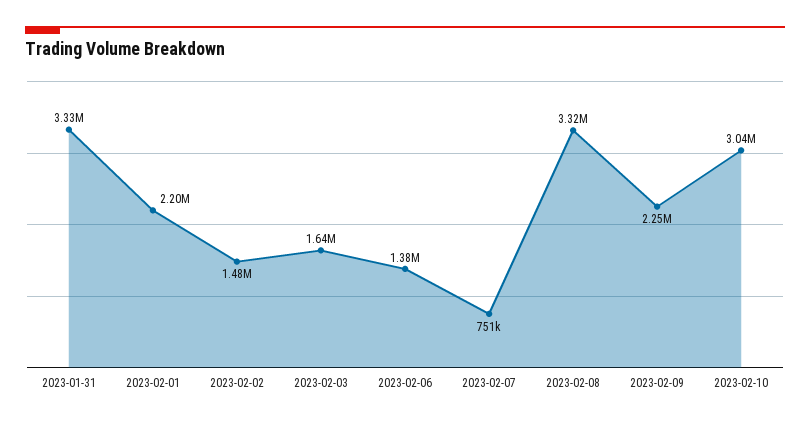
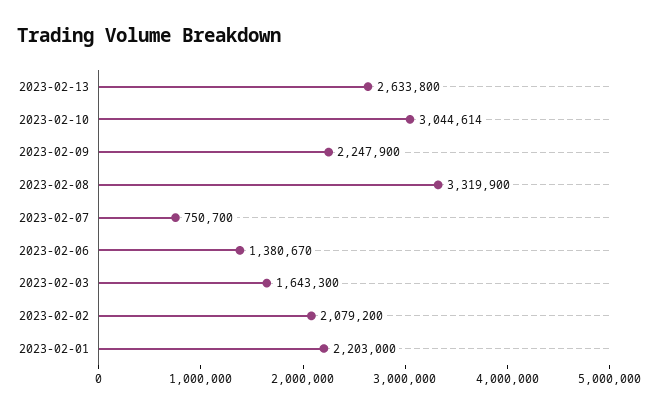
2023-01-31: 3330000 -> none
2023-02-02: 1480000 -> 2079200
2023-02-13: none -> 2633800

